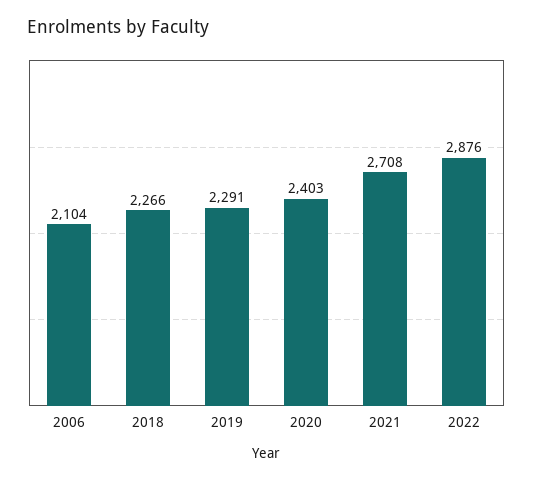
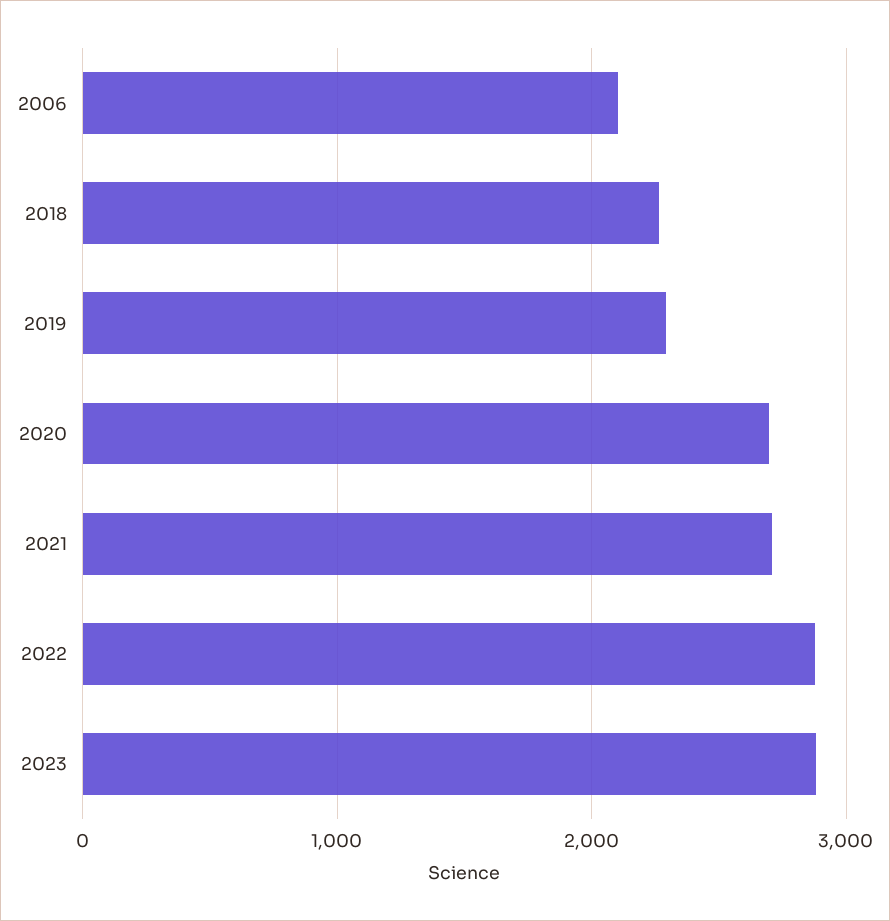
2020: 2403 -> 2700
2023: none -> 2900

